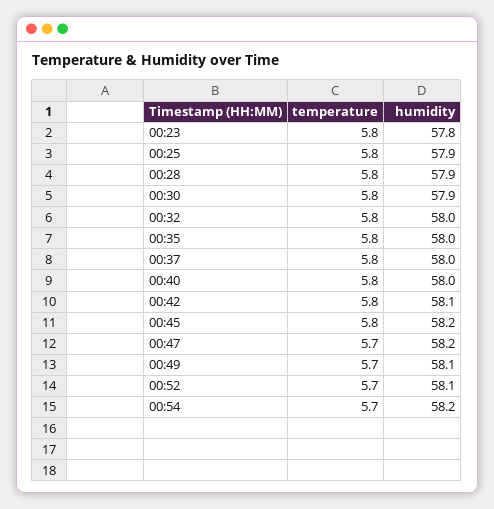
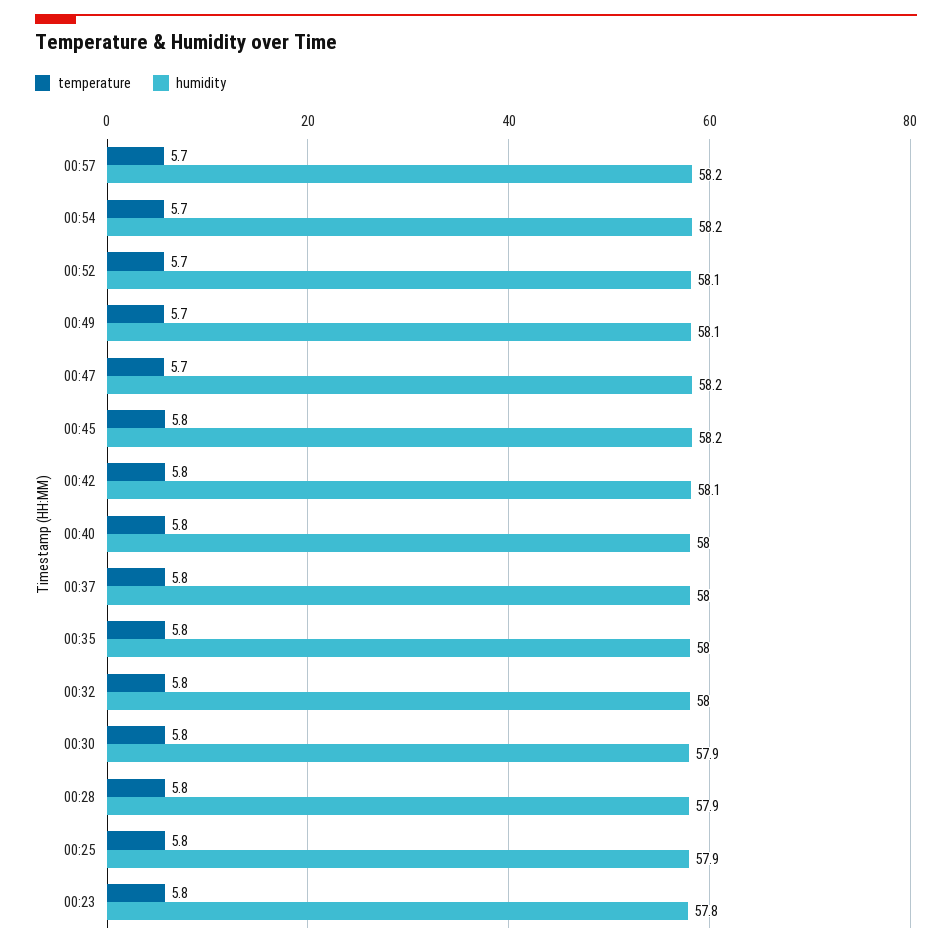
temperature, 00:57: none -> 5.7
humidity, 00:57: none -> 58.2

